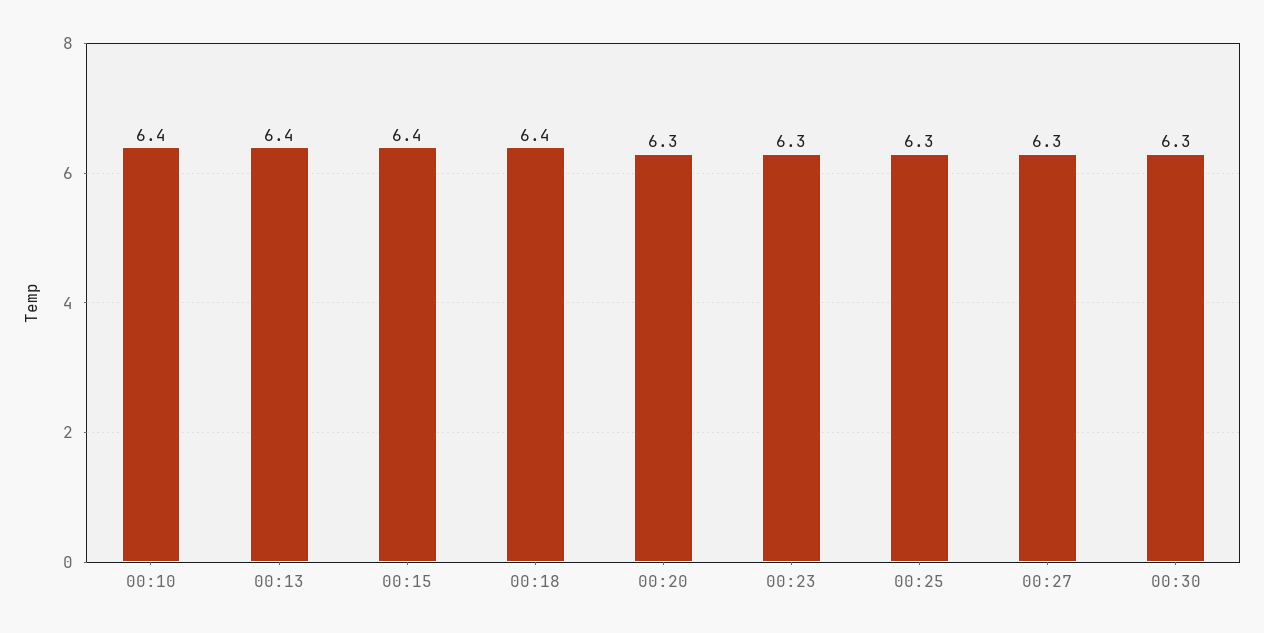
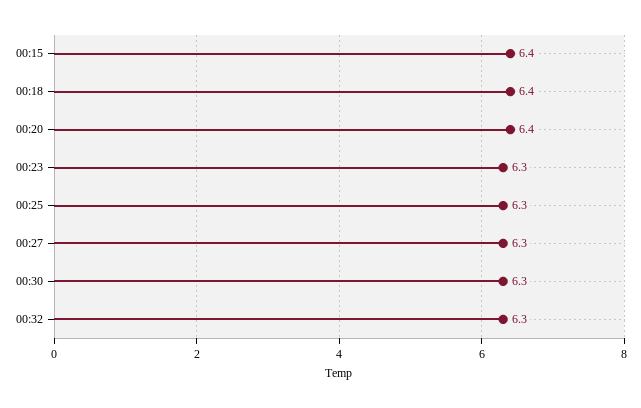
00:10: 6.4 -> none
00:13: 6.4 -> none
00:20: 6.3 -> 6.4
00:32: none -> 6.3

